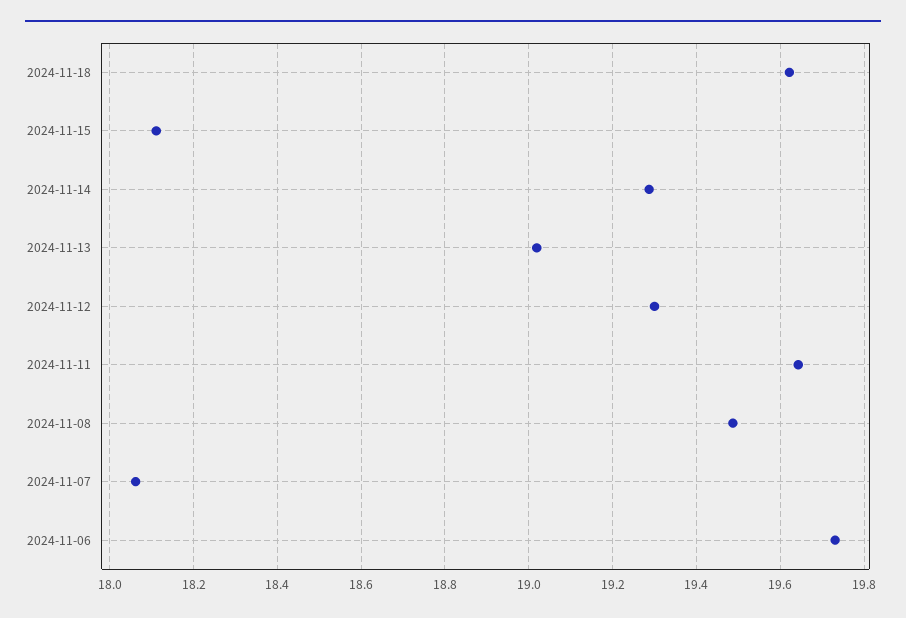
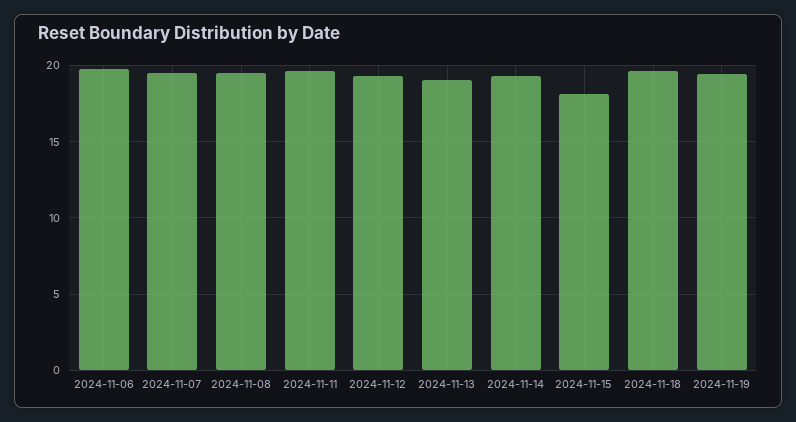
2024-11-07: 18.06 -> 19.5
2024-11-19: none -> 19.5

